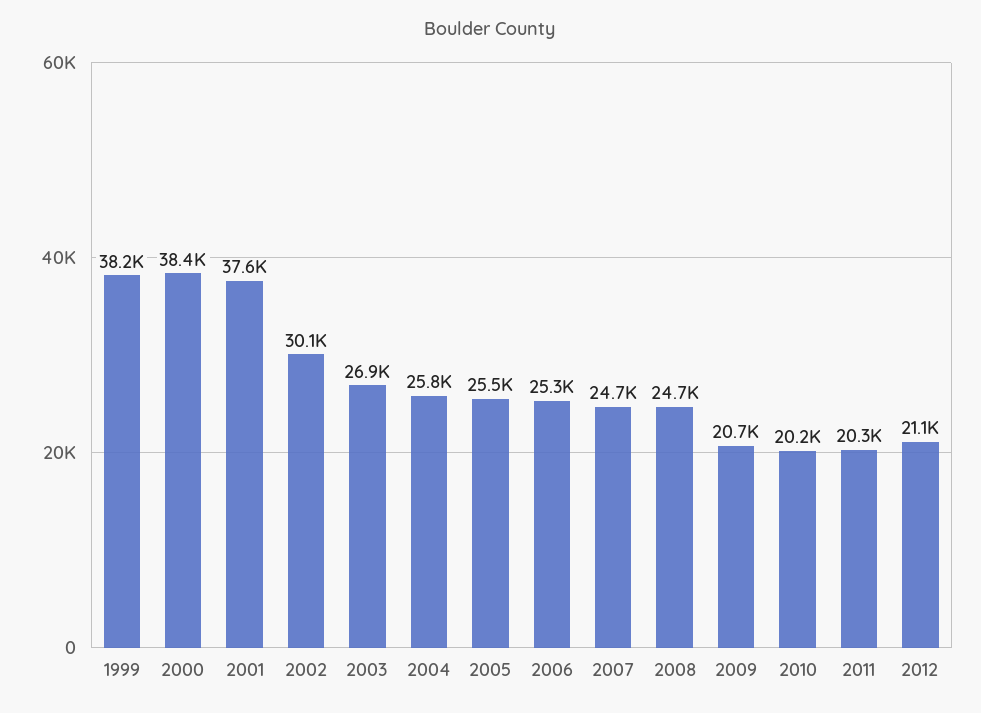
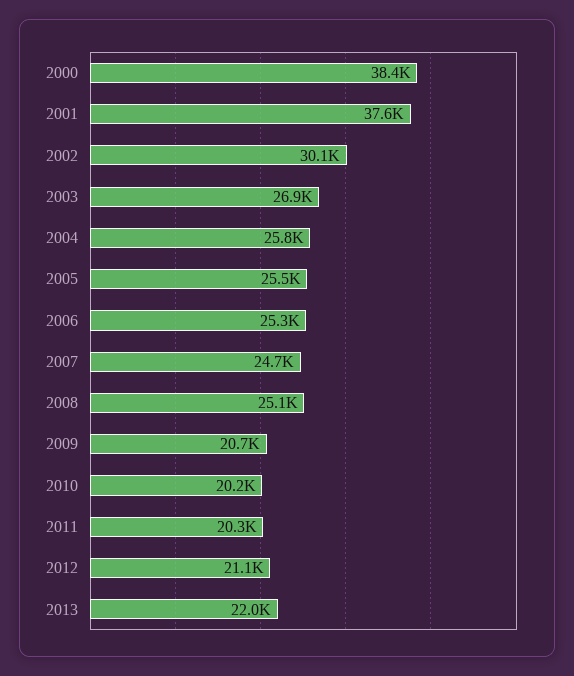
1999: 38200 -> none
2008: 24700 -> 25100
2013: none -> 22000

